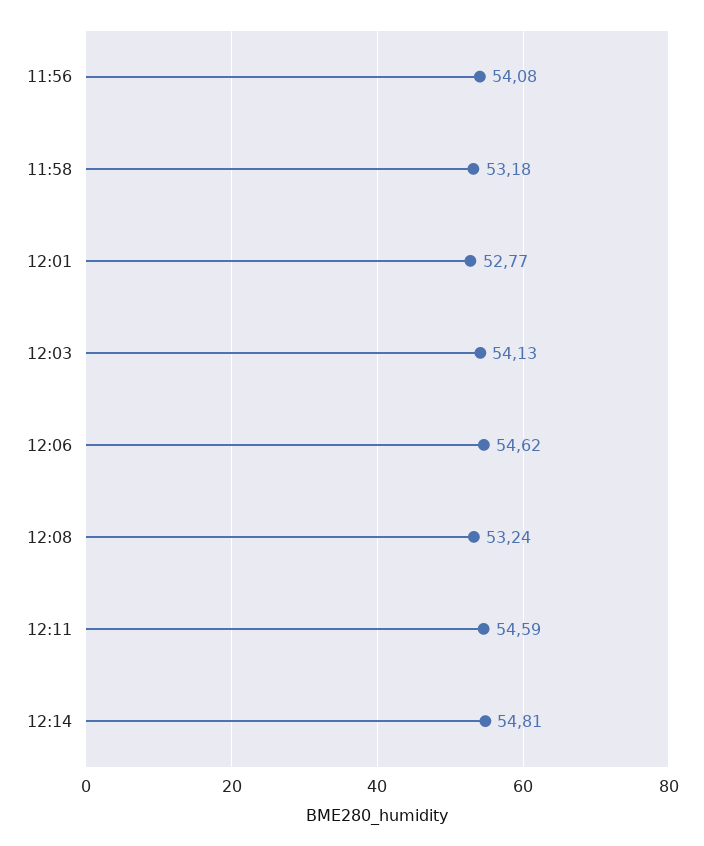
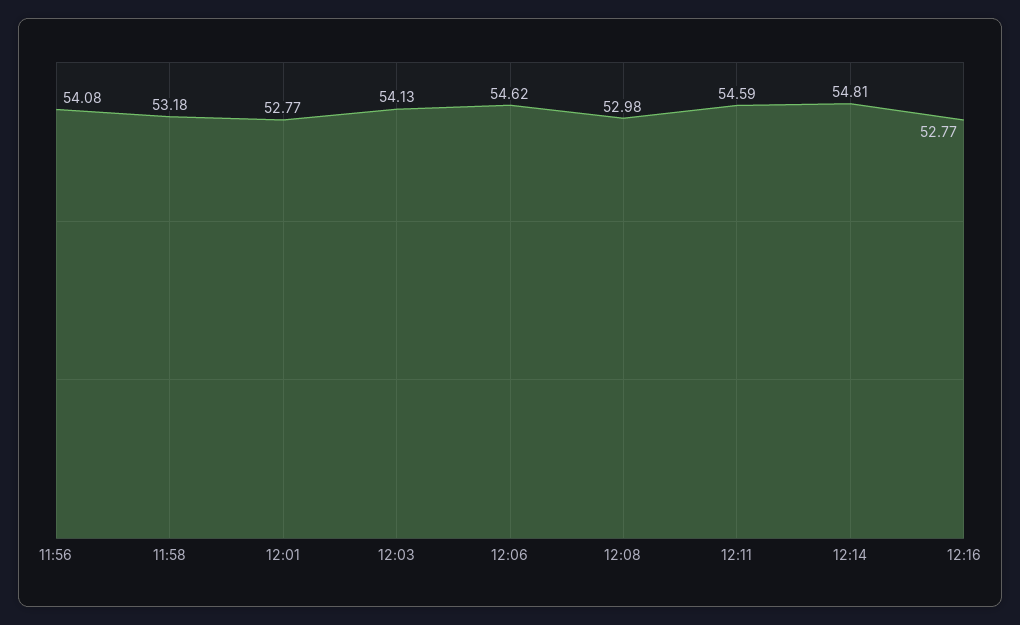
12:08: 53.24 -> 52.98
12:16: none -> 52.77

